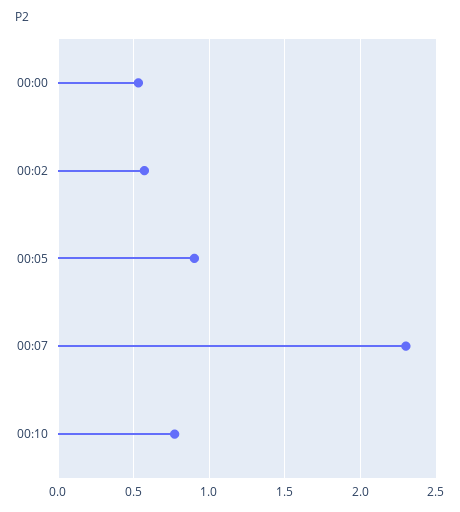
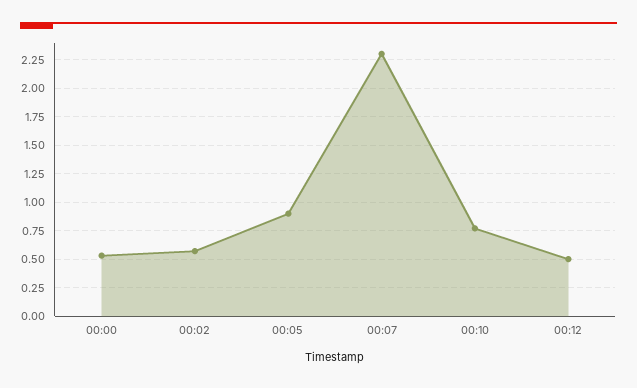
00:12: none -> 0.5

